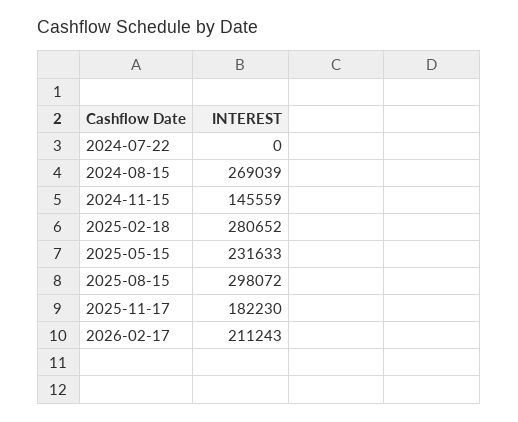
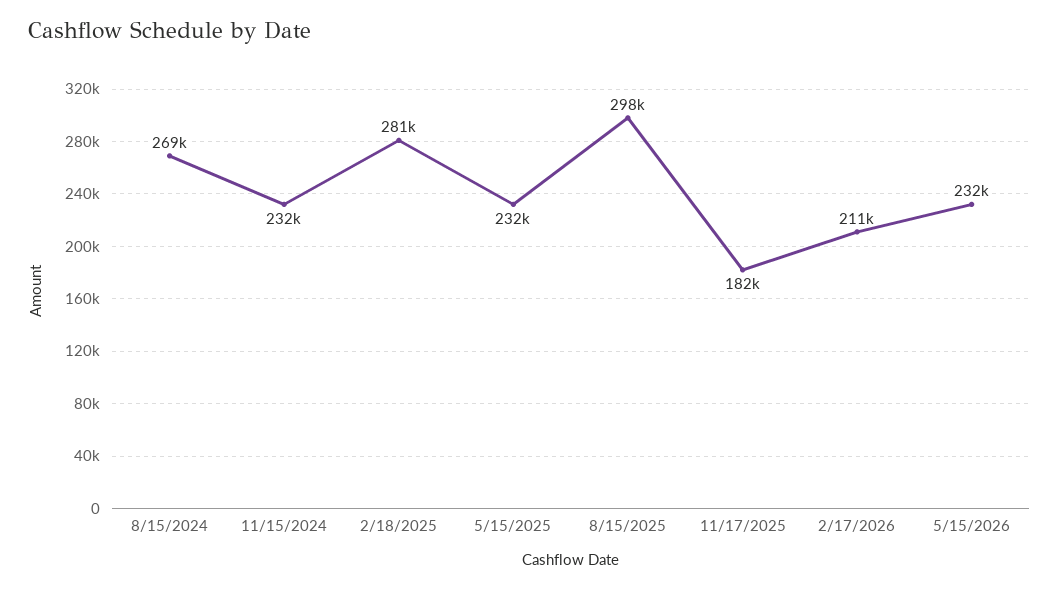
2024-07-22: 0 -> none
2024-11-15: 145559 -> 232000
5/15/2026: none -> 232000

